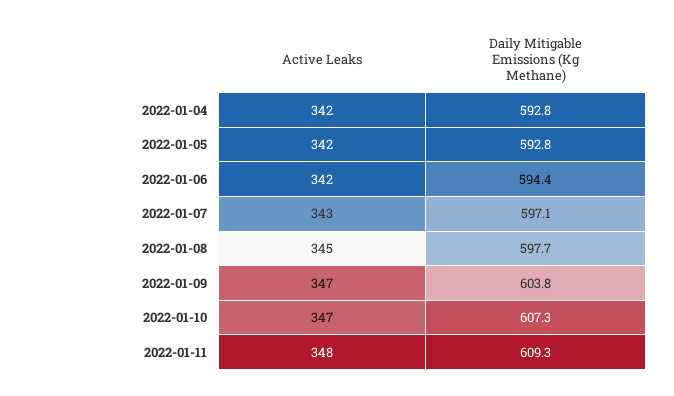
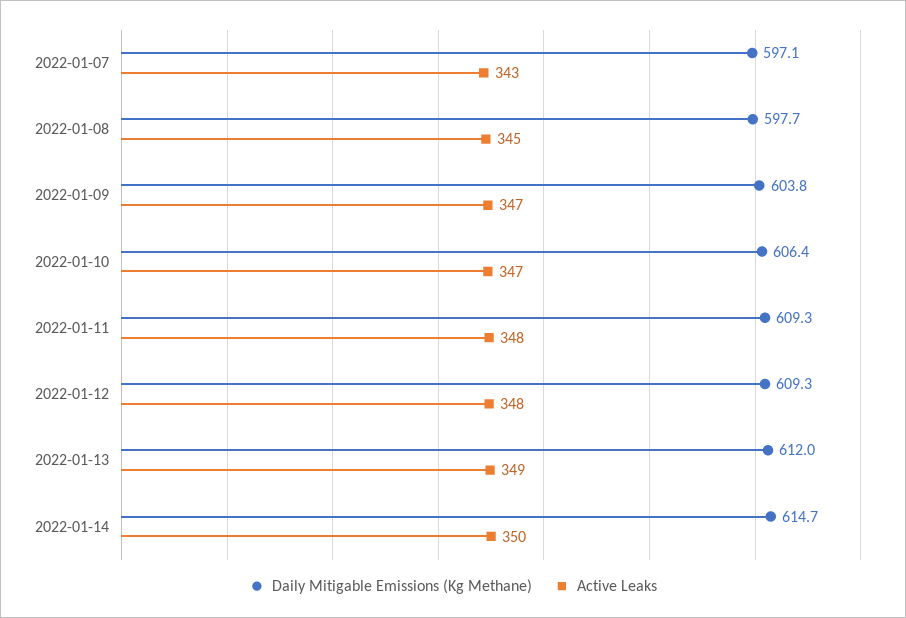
Active Leaks, 2022-01-04: 342 -> none
Daily Mitigable Emissions (Kg Methane), 2022-01-04: 592.8 -> none
Active Leaks, 2022-01-05: 342 -> none
Daily Mitigable Emissions (Kg Methane), 2022-01-05: 592.8 -> none
Active Leaks, 2022-01-06: 342 -> none
Daily Mitigable Emissions (Kg Methane), 2022-01-06: 594.4 -> none
Daily Mitigable Emissions (Kg Methane), 2022-01-10: 607.3 -> 606.4
Daily Mitigable Emissions (Kg Methane), 2022-01-12: none -> 609.3
Active Leaks, 2022-01-12: none -> 348
Daily Mitigable Emissions (Kg Methane), 2022-01-13: none -> 612
Active Leaks, 2022-01-13: none -> 349
Daily Mitigable Emissions (Kg Methane), 2022-01-14: none -> 614.7
Active Leaks, 2022-01-14: none -> 350

